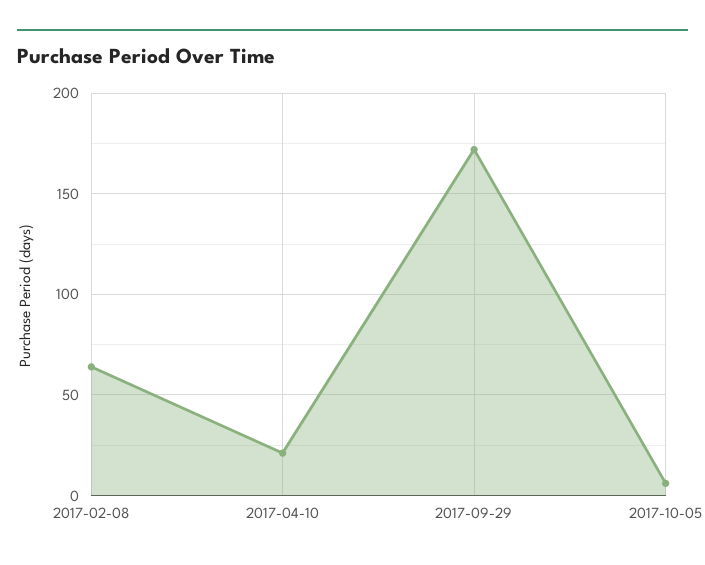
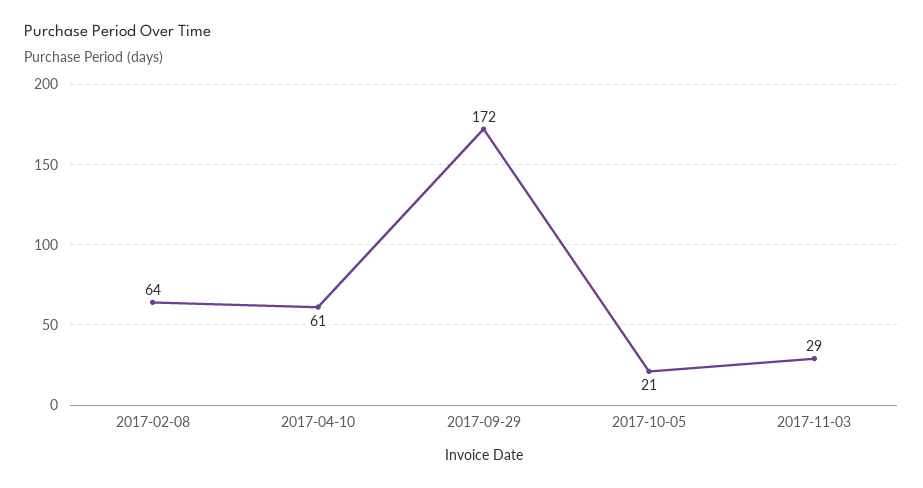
2017-04-10: 20 -> 61
2017-10-05: 5 -> 21
2017-11-03: none -> 29

